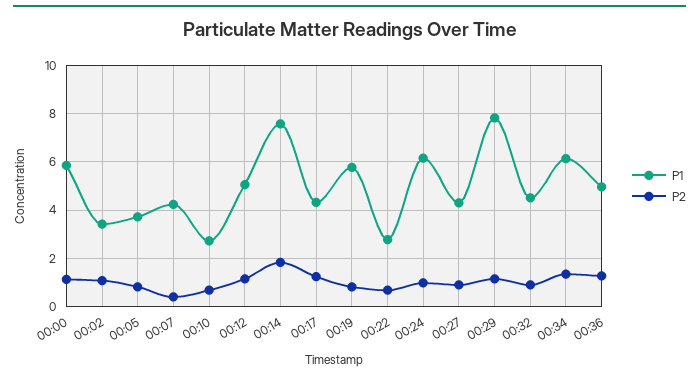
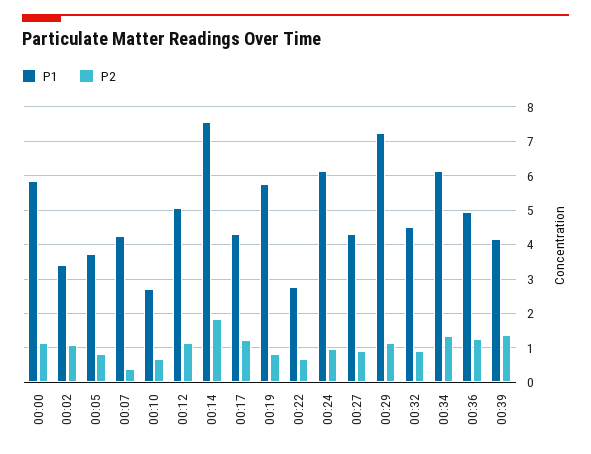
P1, 00:29: 7.75 -> 7.2
P1, 00:39: none -> 4.2
P2, 00:39: none -> 1.4

